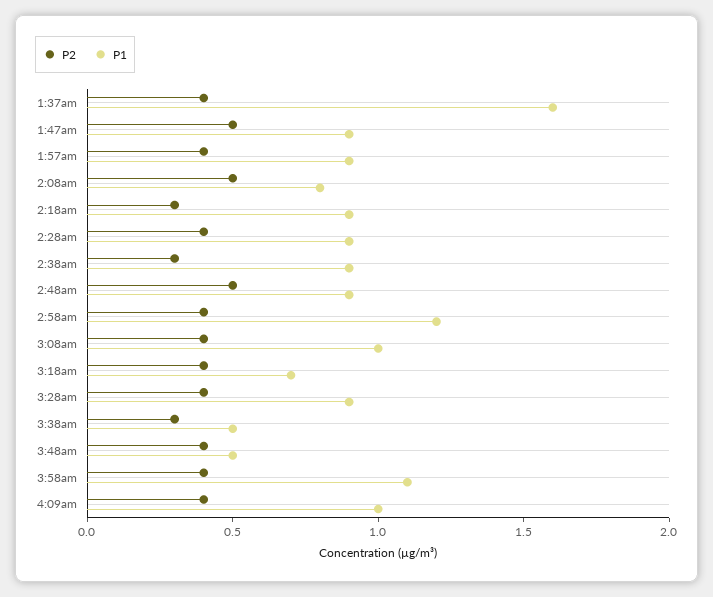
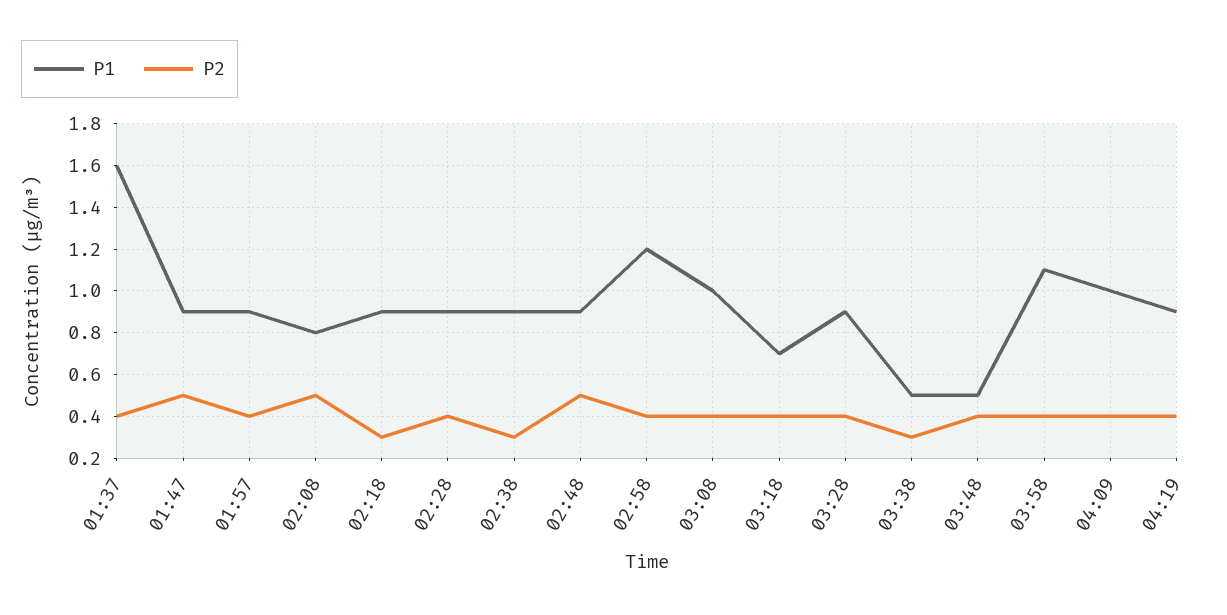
P1, 04:19: none -> 0.9
P2, 04:19: none -> 0.4

